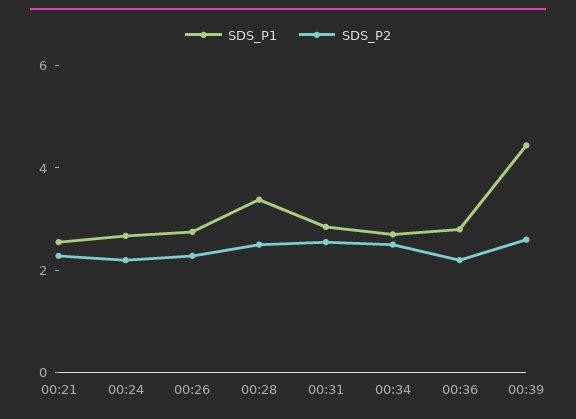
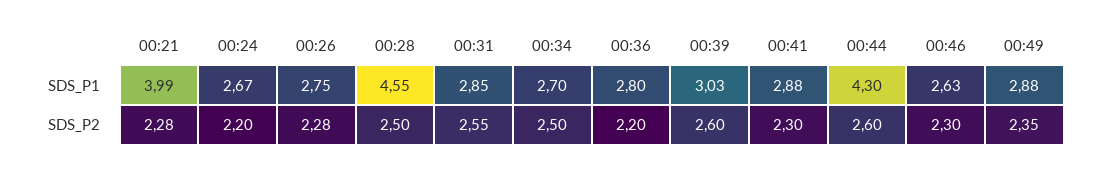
SDS_P1, 00:21: 2.5 -> 3.99
SDS_P1, 00:28: 3.5 -> 4.55
SDS_P1, 00:39: 4.5 -> 3.03
SDS_P1, 00:41: none -> 2.88
SDS_P1, 00:44: none -> 4.3
SDS_P1, 00:46: none -> 2.63
SDS_P1, 00:49: none -> 2.88
SDS_P2, 00:41: none -> 2.3
SDS_P2, 00:44: none -> 2.6
SDS_P2, 00:46: none -> 2.3
SDS_P2, 00:49: none -> 2.35

